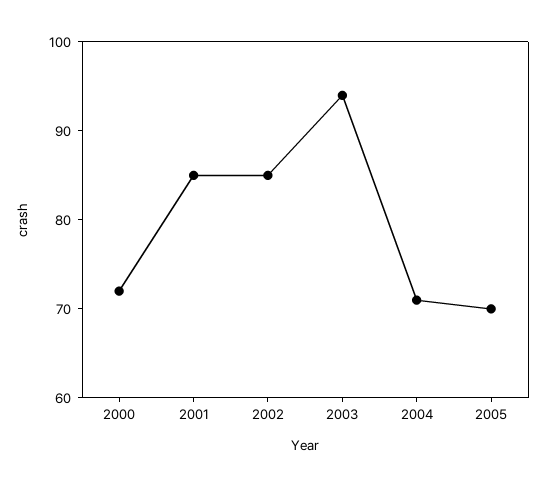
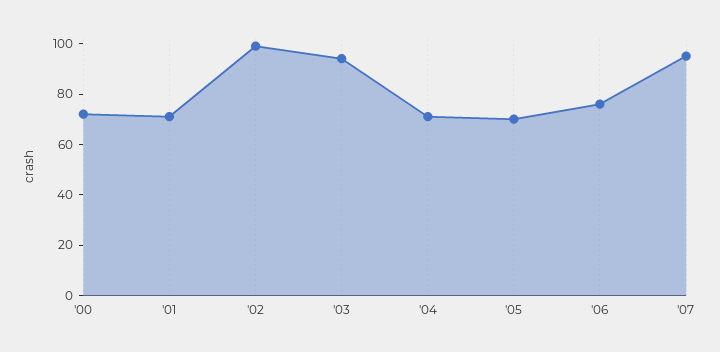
2001: 85 -> 70
2002: 85 -> 100
'06: none -> 75
'07: none -> 95

